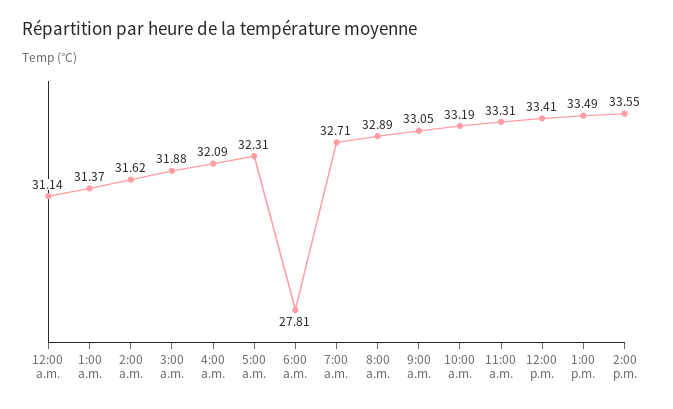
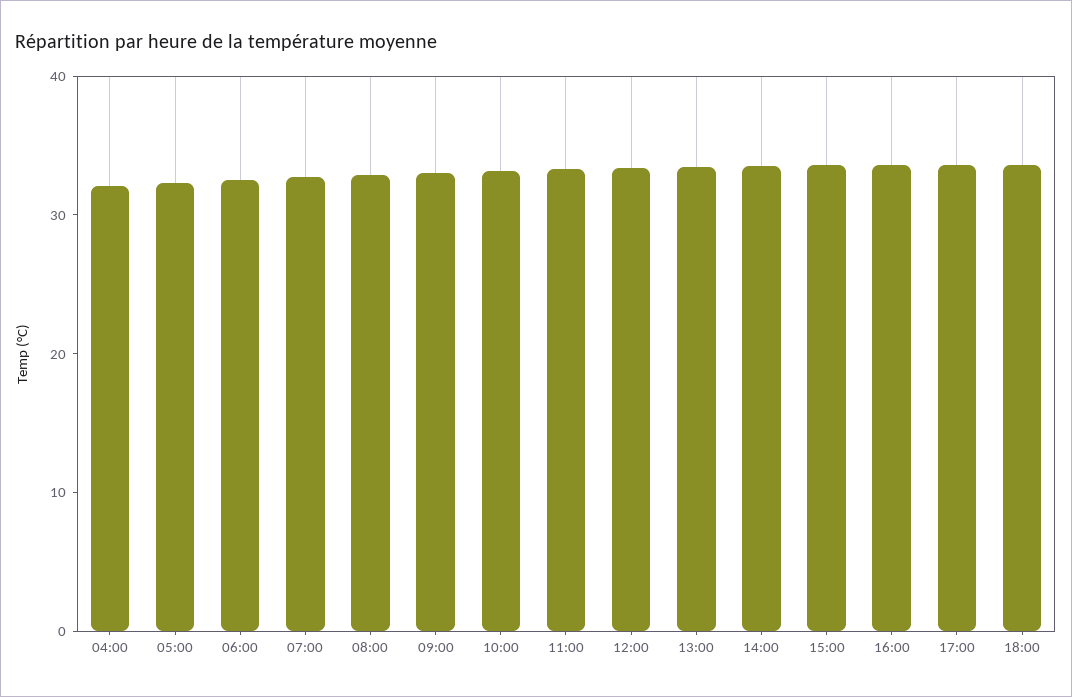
12:00 a.m.: 31.14 -> none
1:00 a.m.: 31.37 -> none
2:00 a.m.: 31.62 -> none
3:00 a.m.: 31.88 -> none
6:00 a.m.: 27.81 -> 32
15:00: none -> 34
16:00: none -> 34
17:00: none -> 34
18:00: none -> 34

